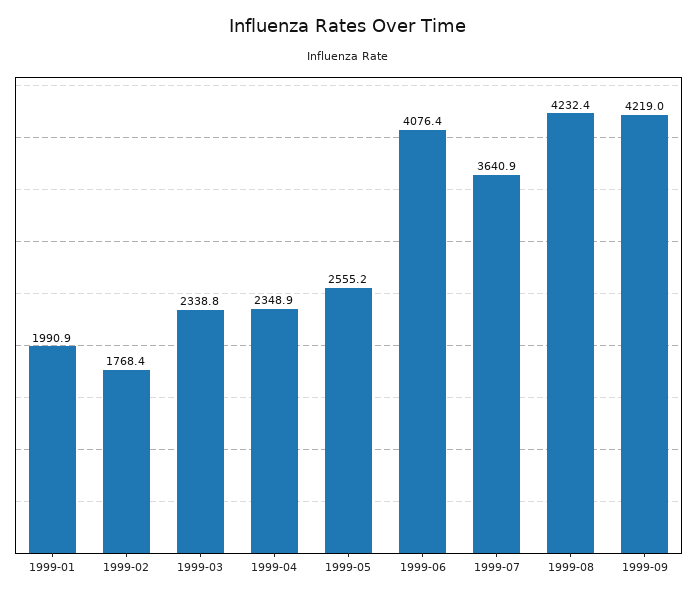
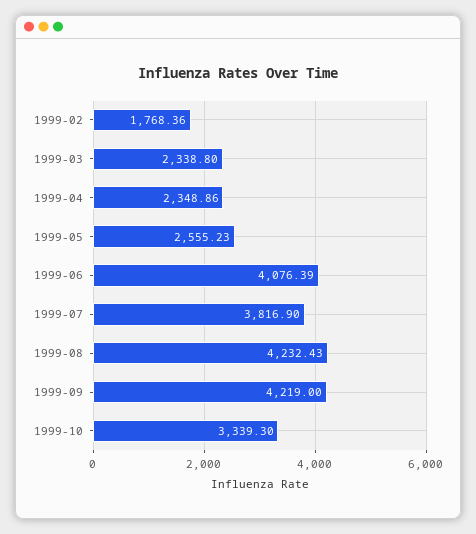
1999-01: 1990.9 -> none
1999-07: 3640.9 -> 3816.9
1999-10: none -> 3339.3

